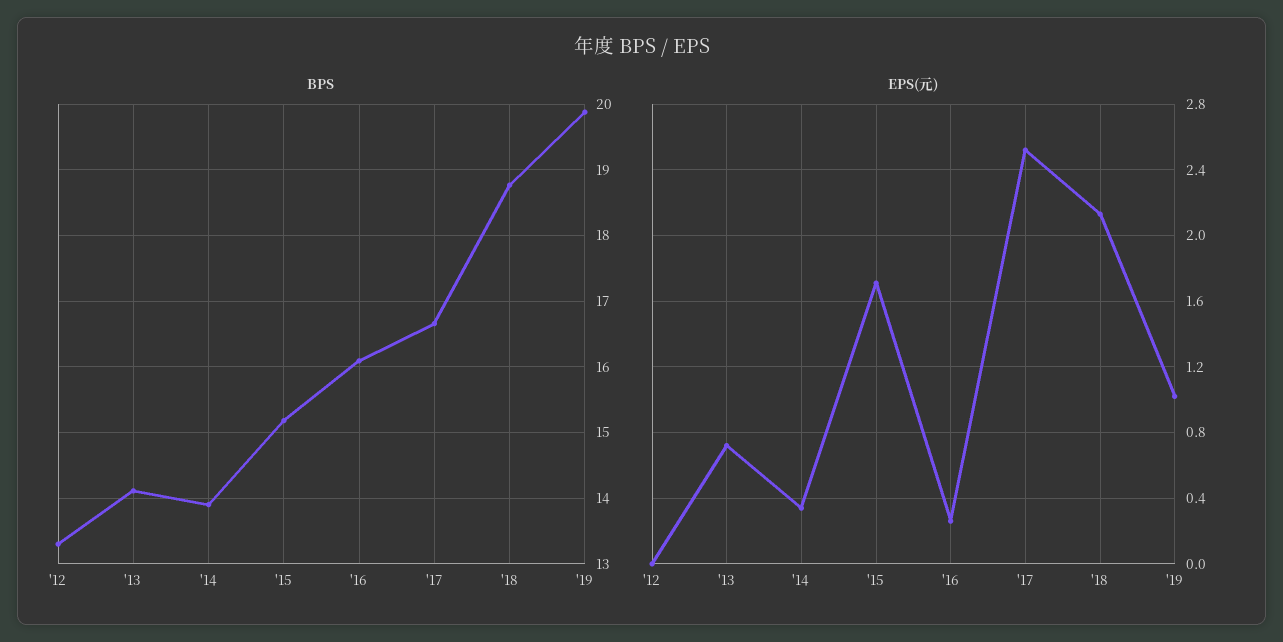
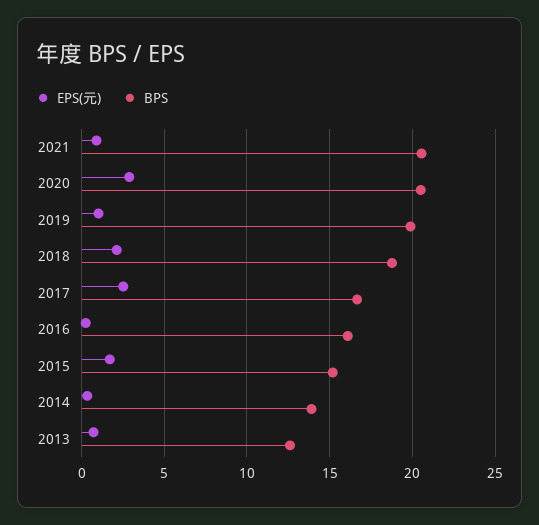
BPS, '12: 13.3 -> none
BPS, '13: 14.1 -> 12.5
EPS(元), '12: 0 -> none
EPS(元), 2021: none -> 1
BPS, 2021: none -> 20.5
EPS(元), 2020: none -> 3
BPS, 2020: none -> 20.5

